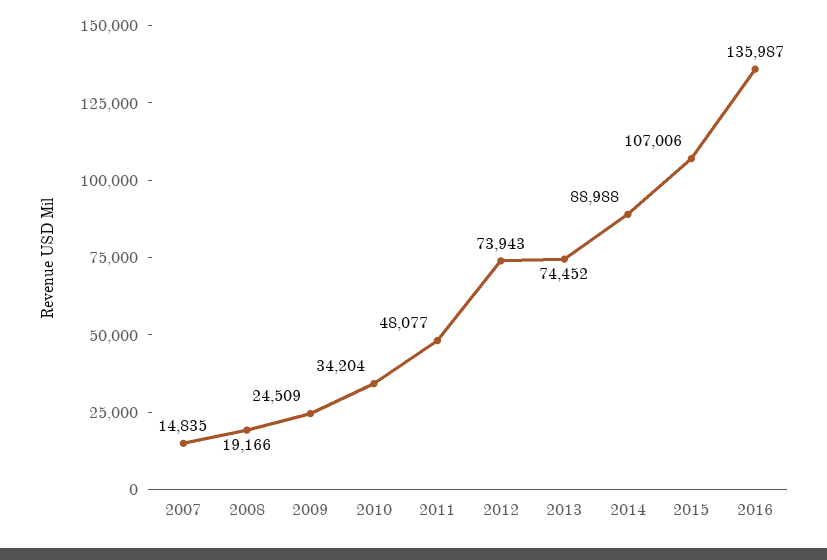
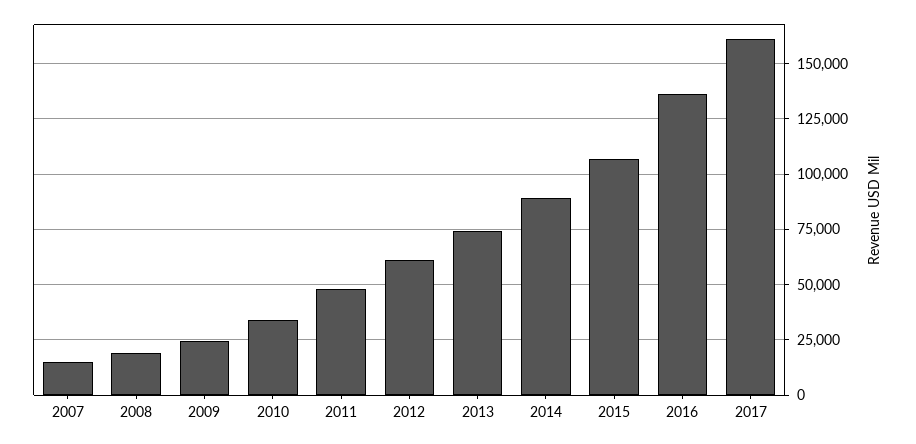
2012: 73943 -> 60000
2017: none -> 160000

